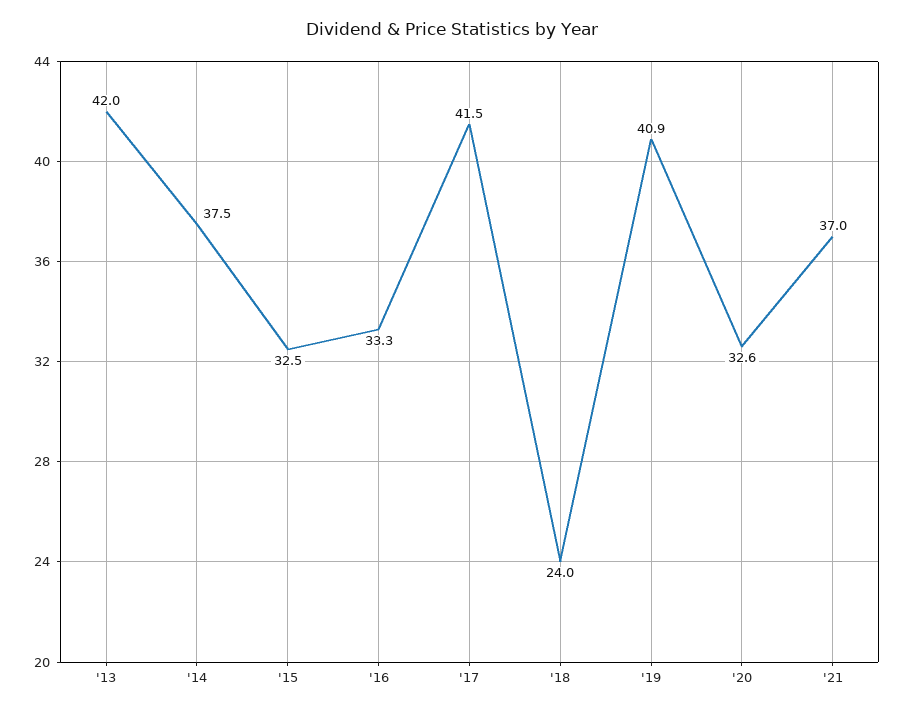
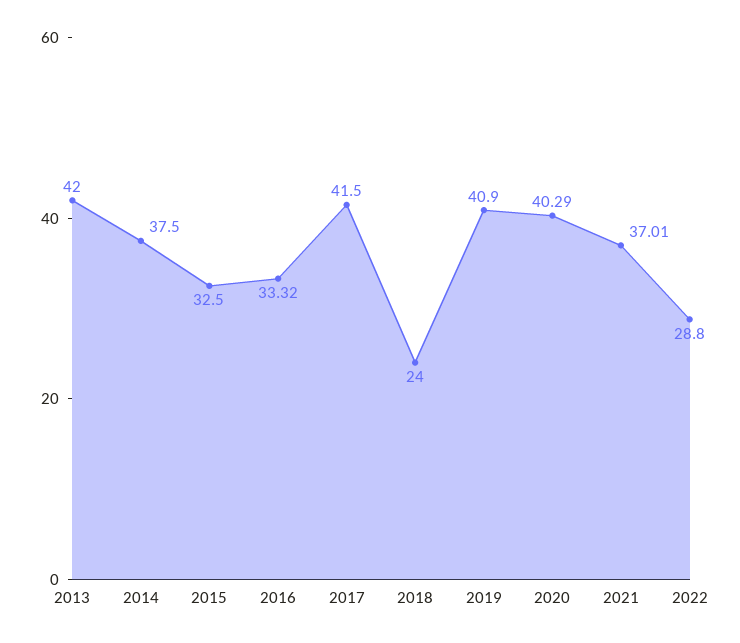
'20: 32.6 -> 40.29
2022: none -> 28.8

